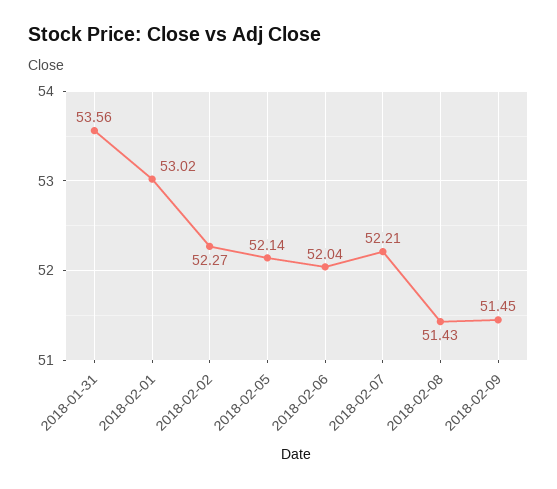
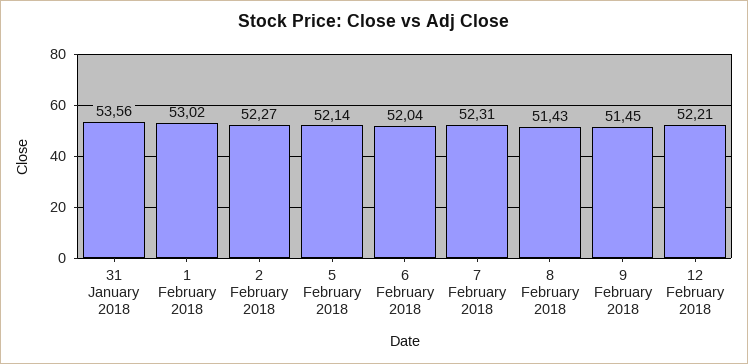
2018-02-07: 52.21 -> 52.31
12 February 2018: none -> 52.21

